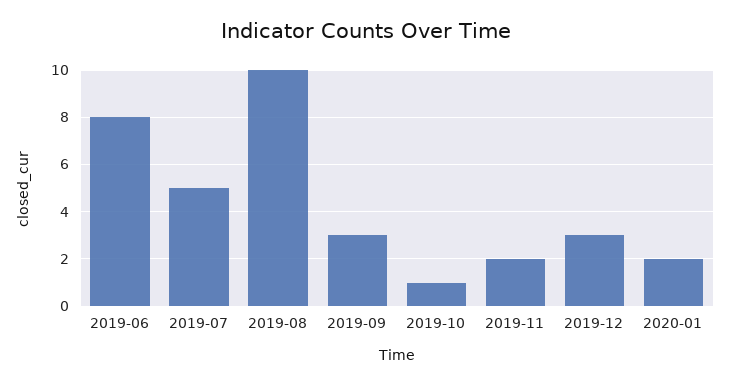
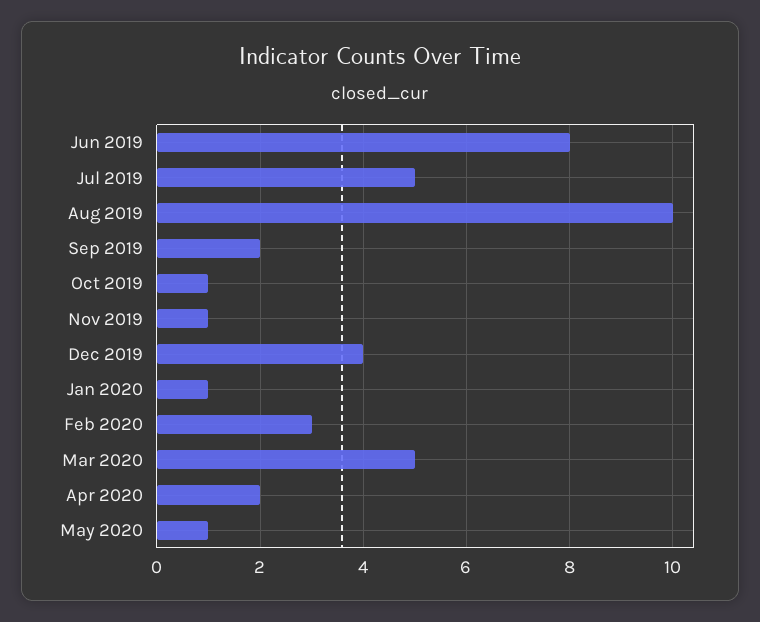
2019-09: 3 -> 2
2019-11: 2 -> 1
2019-12: 3 -> 4
2020-01: 2 -> 1
Feb 2020: none -> 3
Mar 2020: none -> 5
Apr 2020: none -> 2
May 2020: none -> 1

